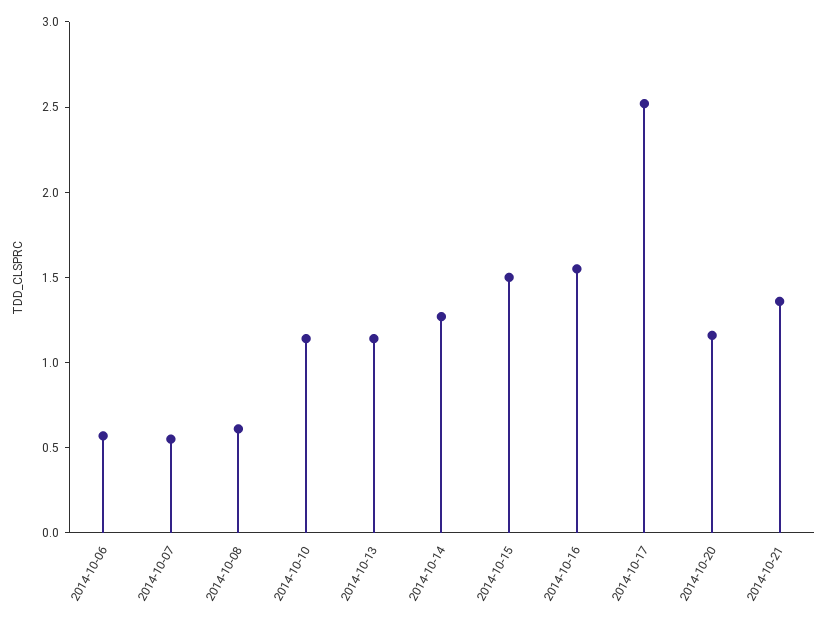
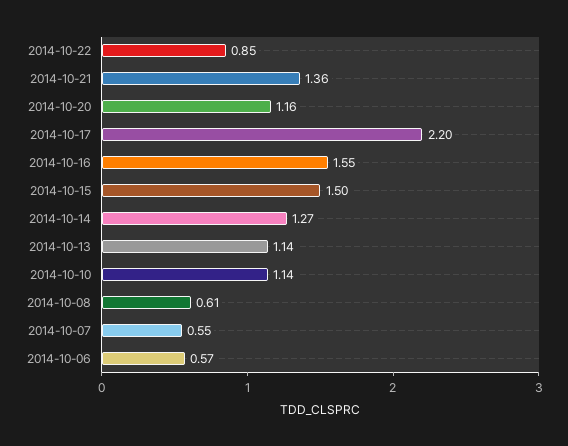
2014-10-17: 2.5 -> 2.2
2014-10-22: none -> 0.85

